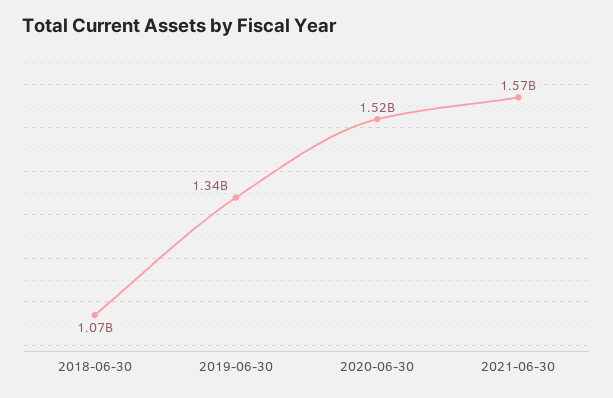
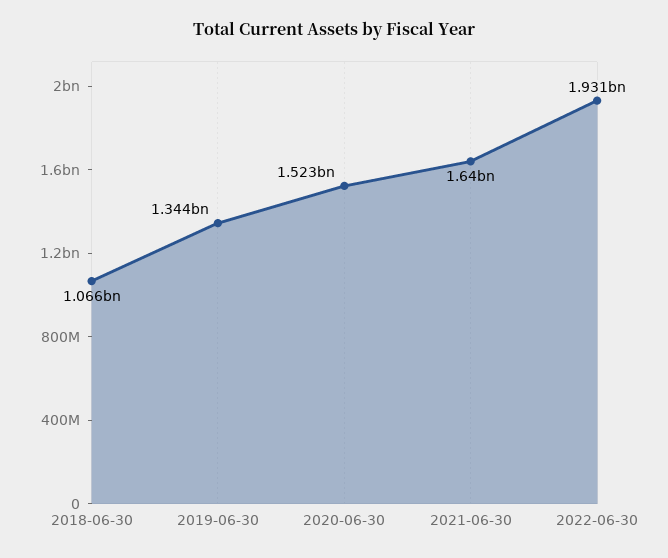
2021-06-30: 1570000000 -> 1640000000
2022-06-30: none -> 1931000000

